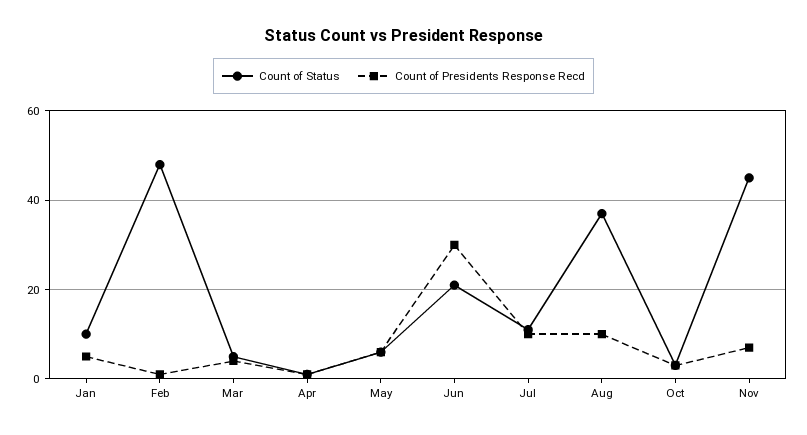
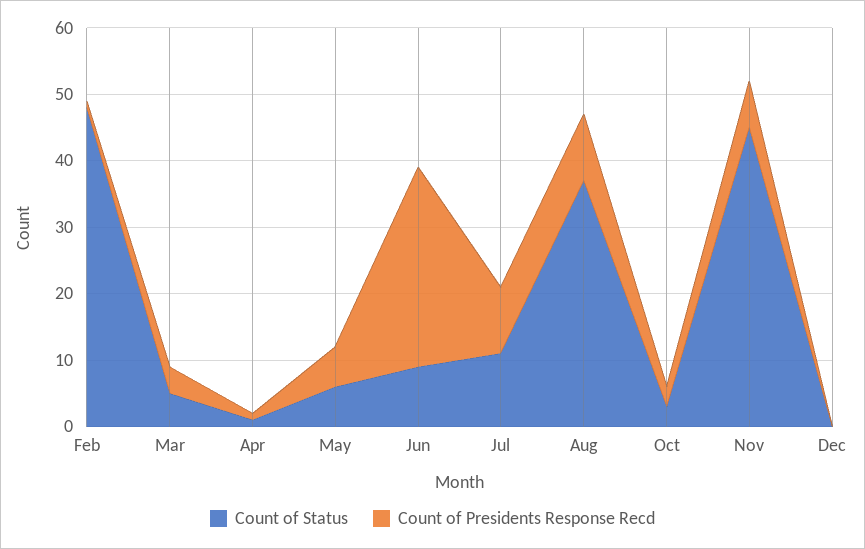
Count of Status, Jan: 10 -> none
Count of Presidents Response Recd, Jan: 5 -> none
Count of Status, Jun: 20 -> 10
Count of Status, Dec: none -> 0
Count of Presidents Response Recd, Dec: none -> 0

